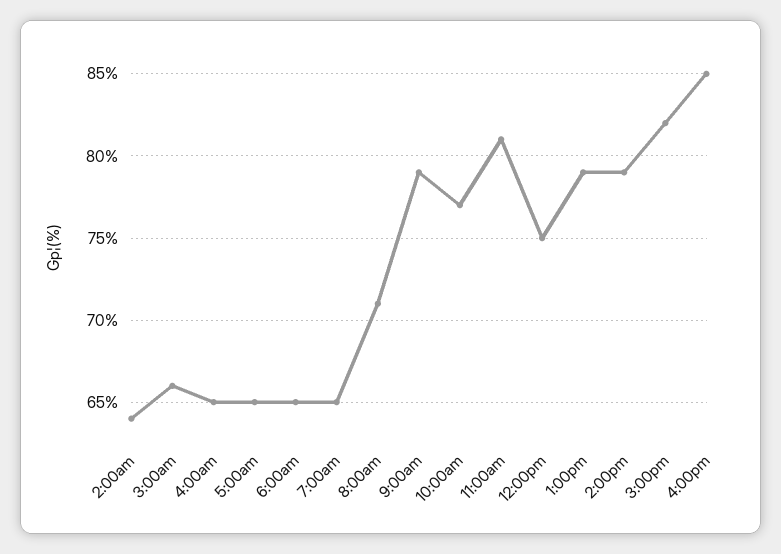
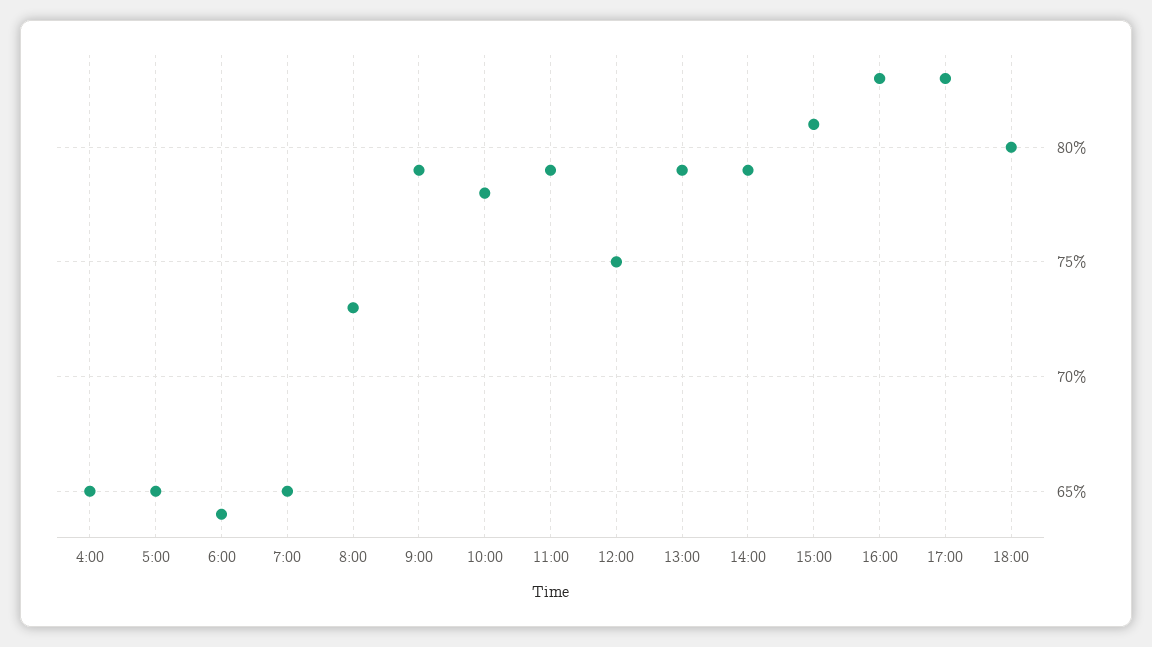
2:00am: 64 -> none
3:00am: 66 -> none
6:00am: 65 -> 64
8:00am: 71 -> 73
10:00am: 77 -> 78
11:00am: 81 -> 79
3:00pm: 82 -> 81
4:00pm: 85 -> 83
17:00: none -> 83
18:00: none -> 80

